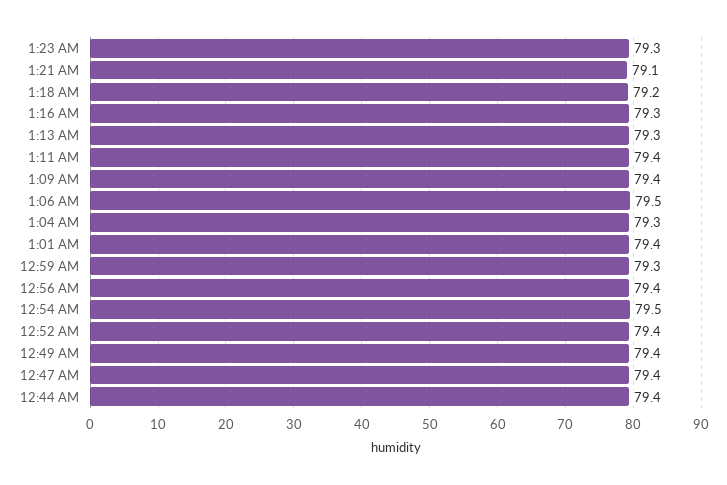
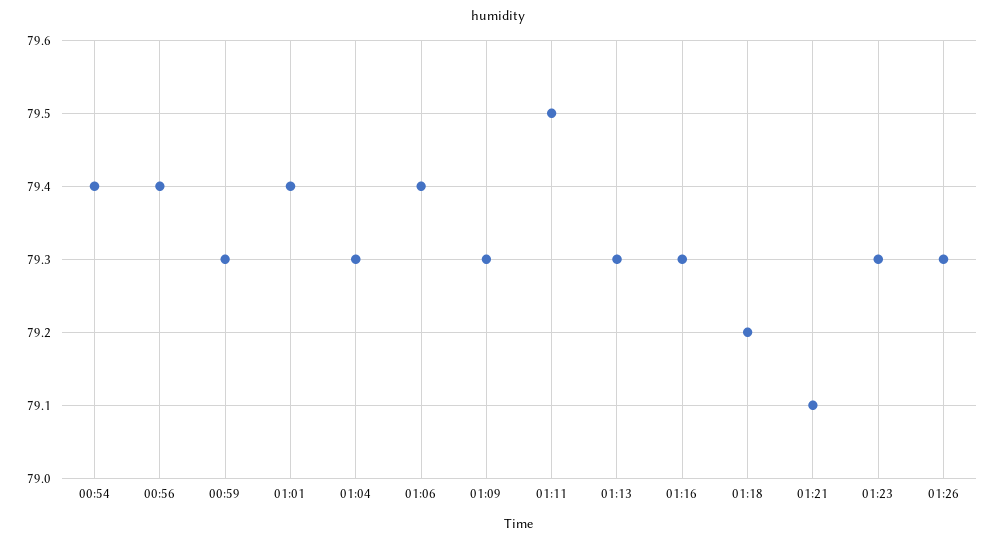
1:11 AM: 79.4 -> 79.5
1:09 AM: 79.4 -> 79.3
1:06 AM: 79.5 -> 79.4
12:54 AM: 79.5 -> 79.4
12:52 AM: 79.4 -> none
12:49 AM: 79.4 -> none
12:47 AM: 79.4 -> none
12:44 AM: 79.4 -> none
01:26: none -> 79.3

